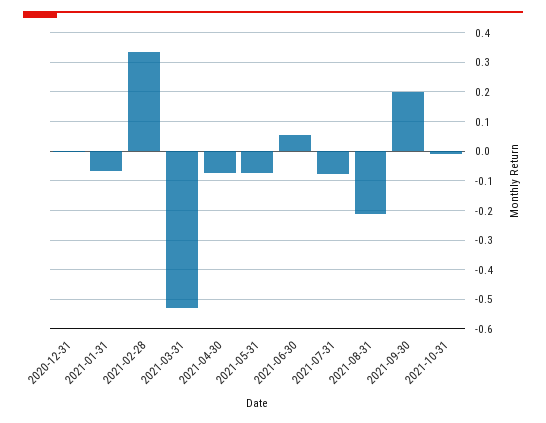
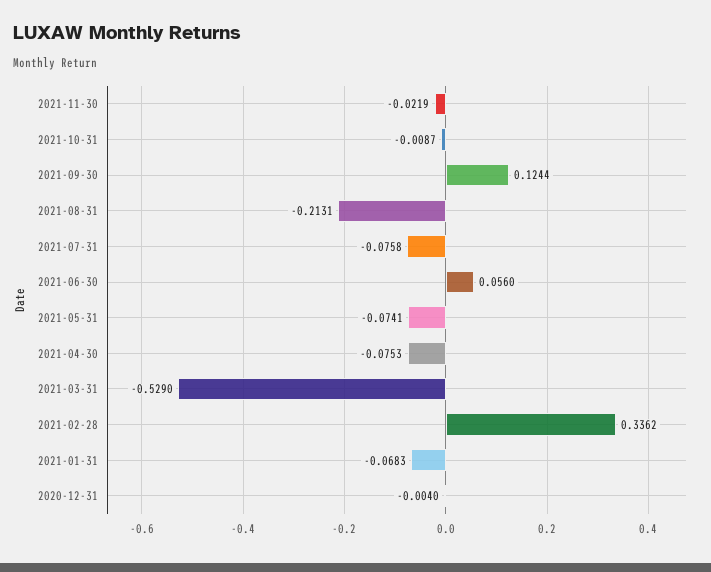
2021-09-30: 0.2 -> 0.1244
2021-11-30: none -> -0.0219

